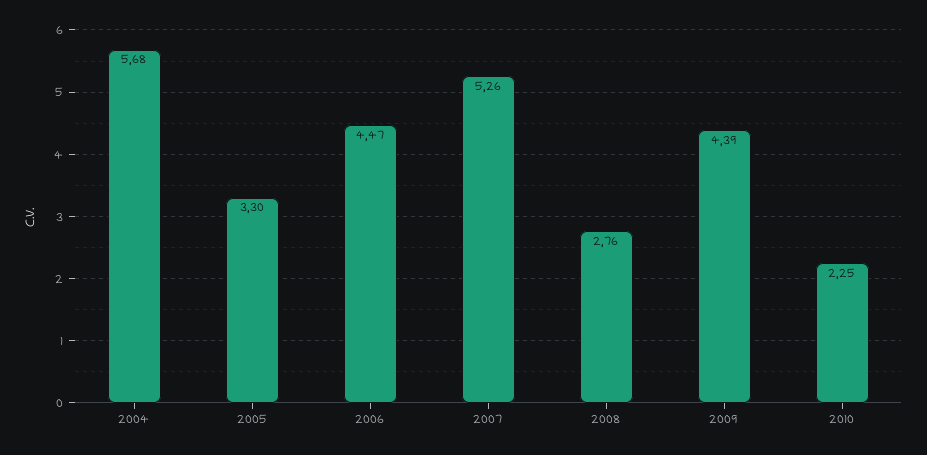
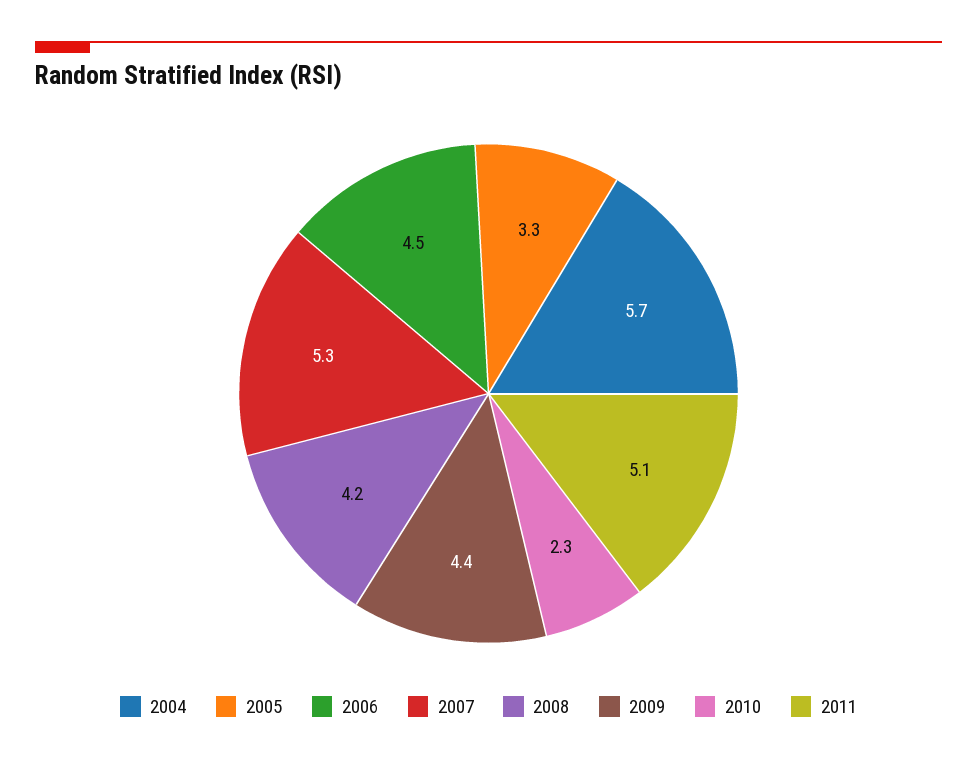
2008: 2.76 -> 4.2
2011: none -> 5.1

